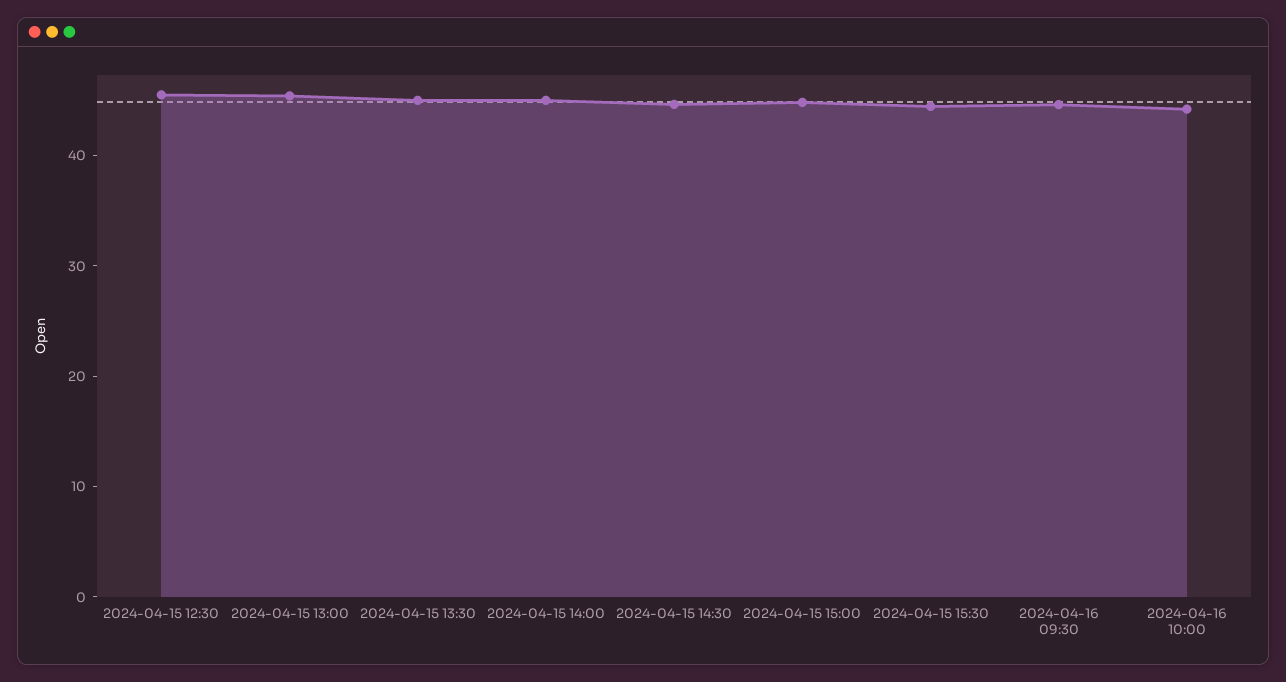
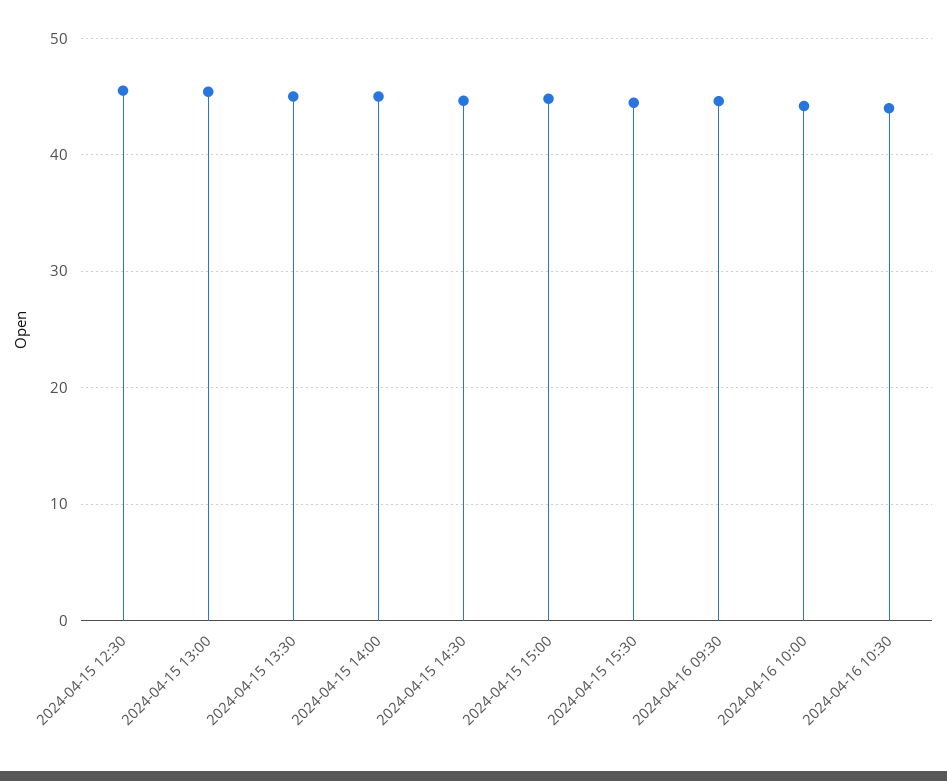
2024-04-16 10:30: none -> 44

